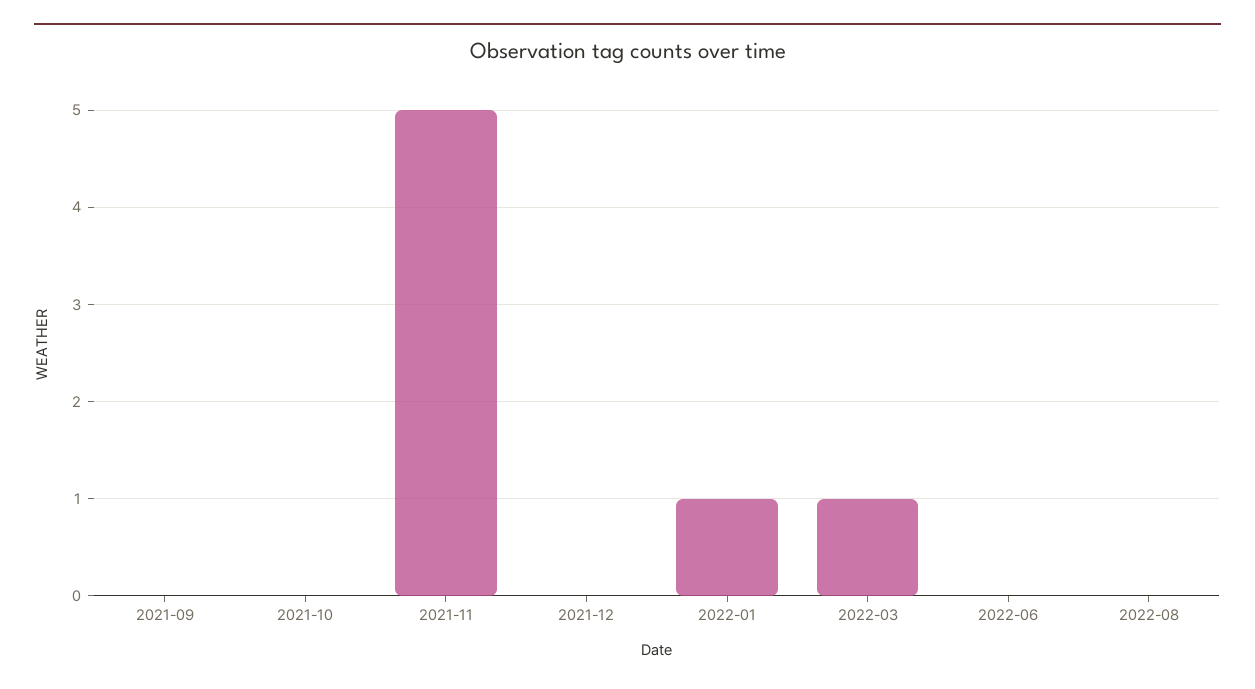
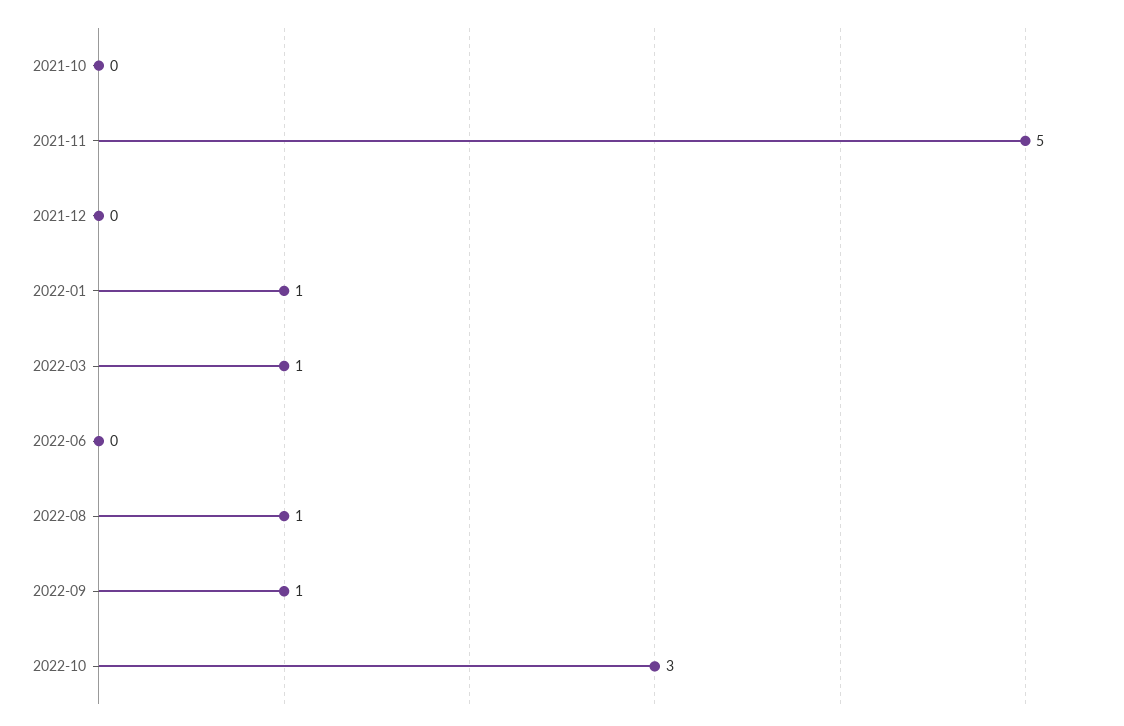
2021-09: 0 -> none
2022-08: 0 -> 1
2022-09: none -> 1
2022-10: none -> 3

